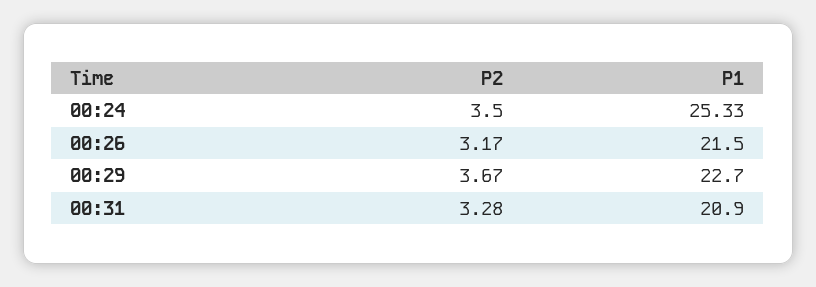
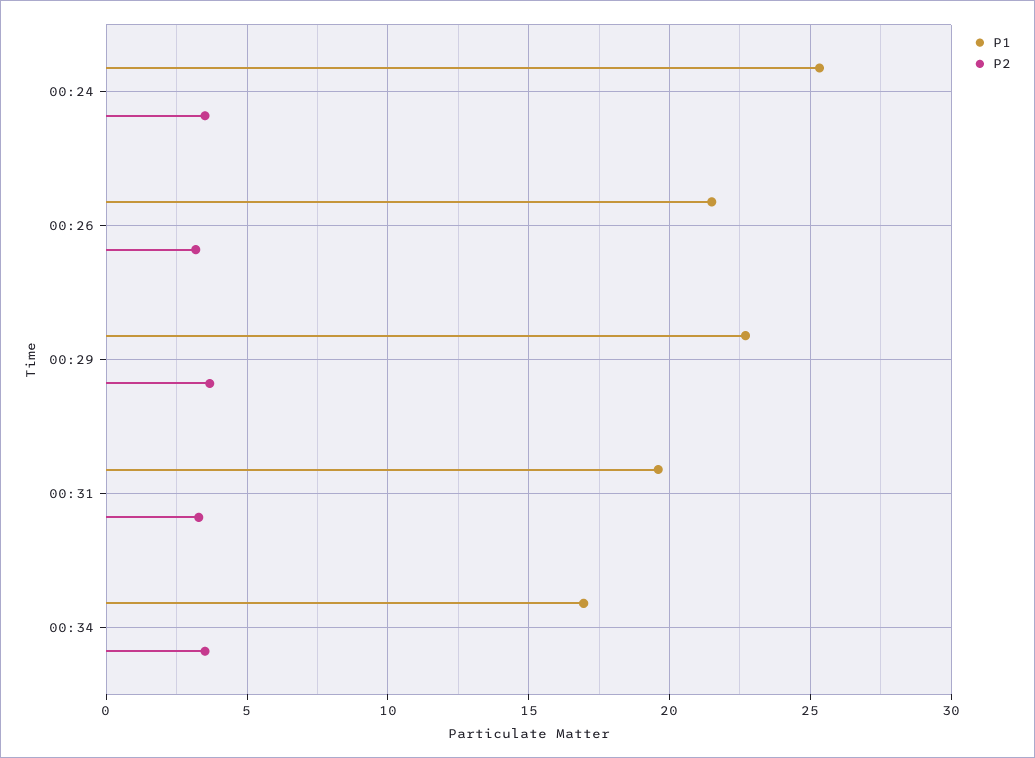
P1, 00:31: 20.9 -> 19.5
P1, 00:34: none -> 17
P2, 00:34: none -> 3.5

